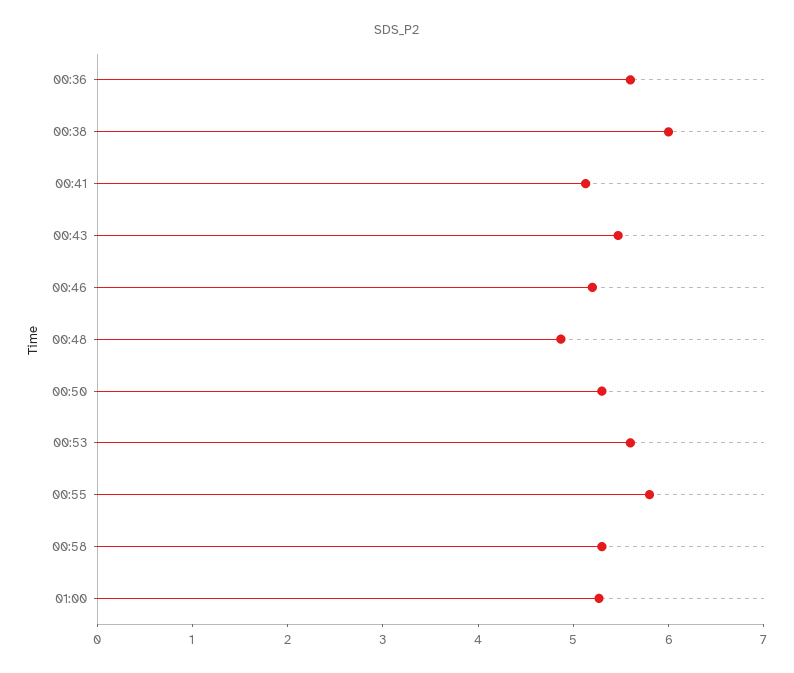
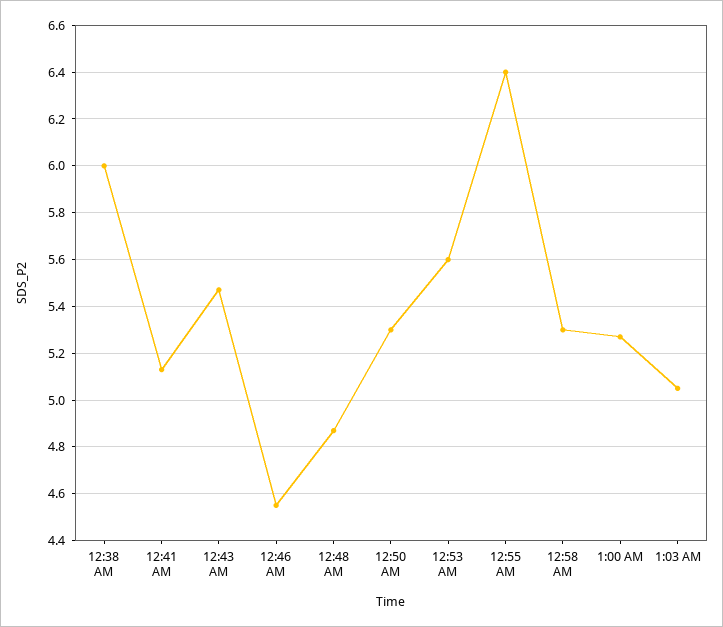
00:36: 5.6 -> none
00:46: 5.2 -> 4.55
00:55: 5.8 -> 6.4
1:03 AM: none -> 5.05

